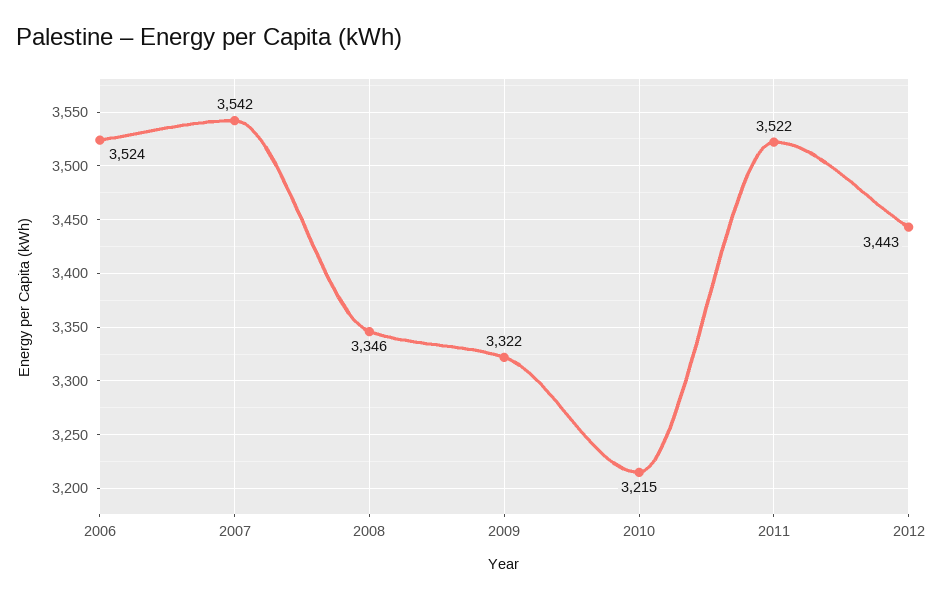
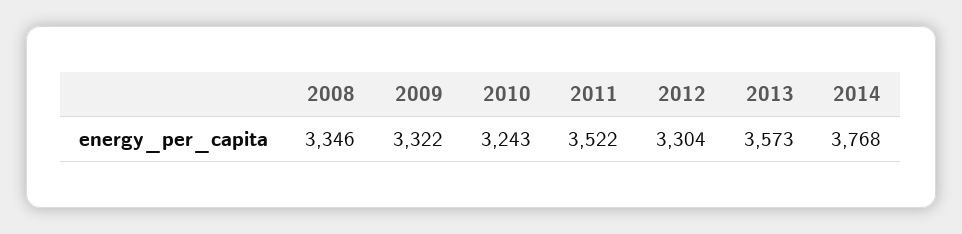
2006: 3524 -> none
2007: 3542 -> none
2010: 3215 -> 3243
2012: 3443 -> 3304
2013: none -> 3573
2014: none -> 3768

